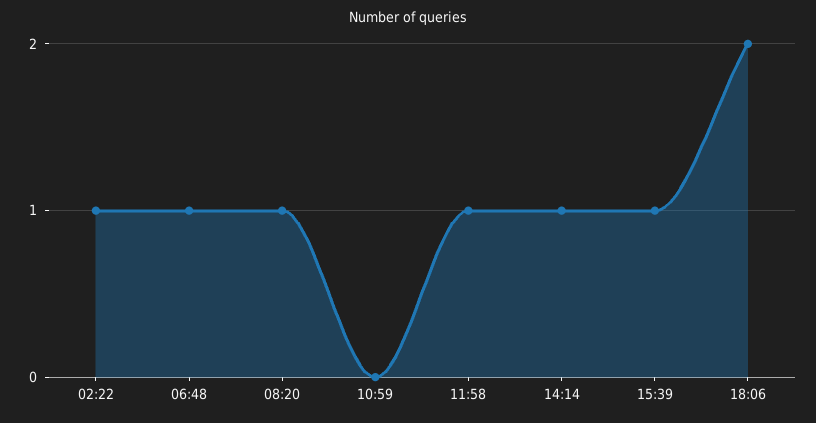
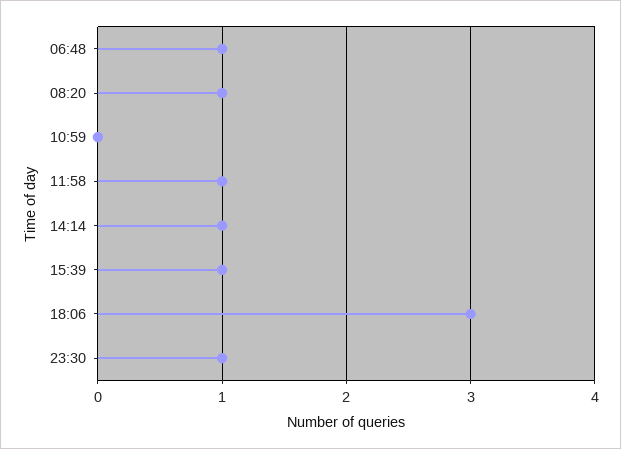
02:22: 1 -> none
18:06: 2 -> 3
23:30: none -> 1

